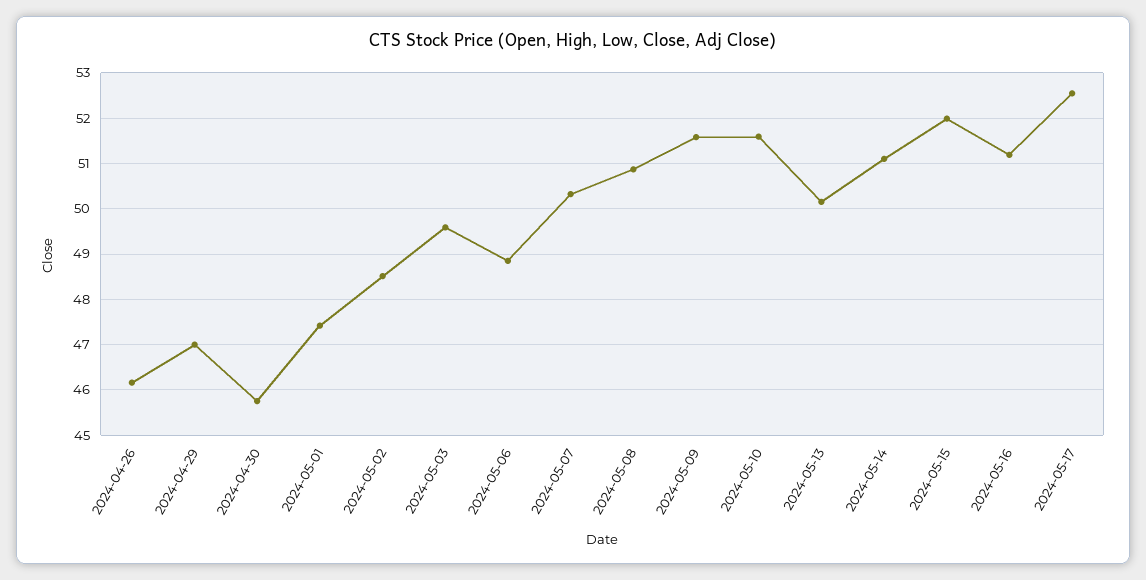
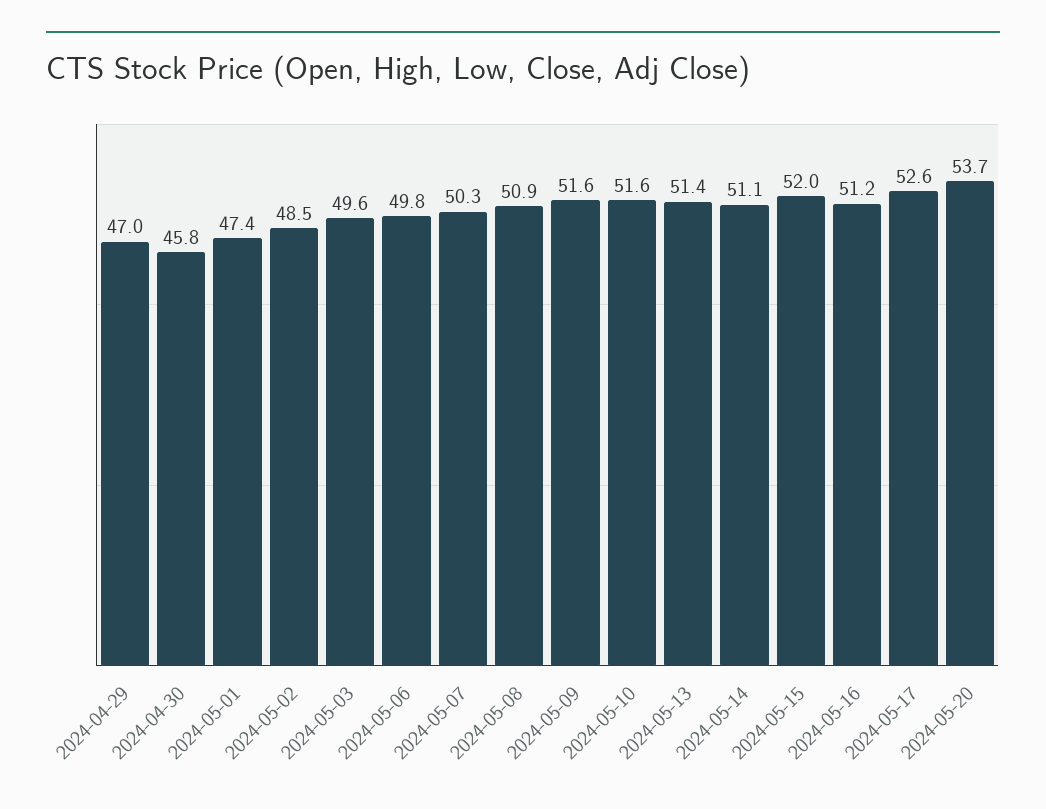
2024-04-26: 46.2 -> none
2024-05-06: 48.8 -> 49.8
2024-05-13: 50.2 -> 51.4
2024-05-20: none -> 53.7

